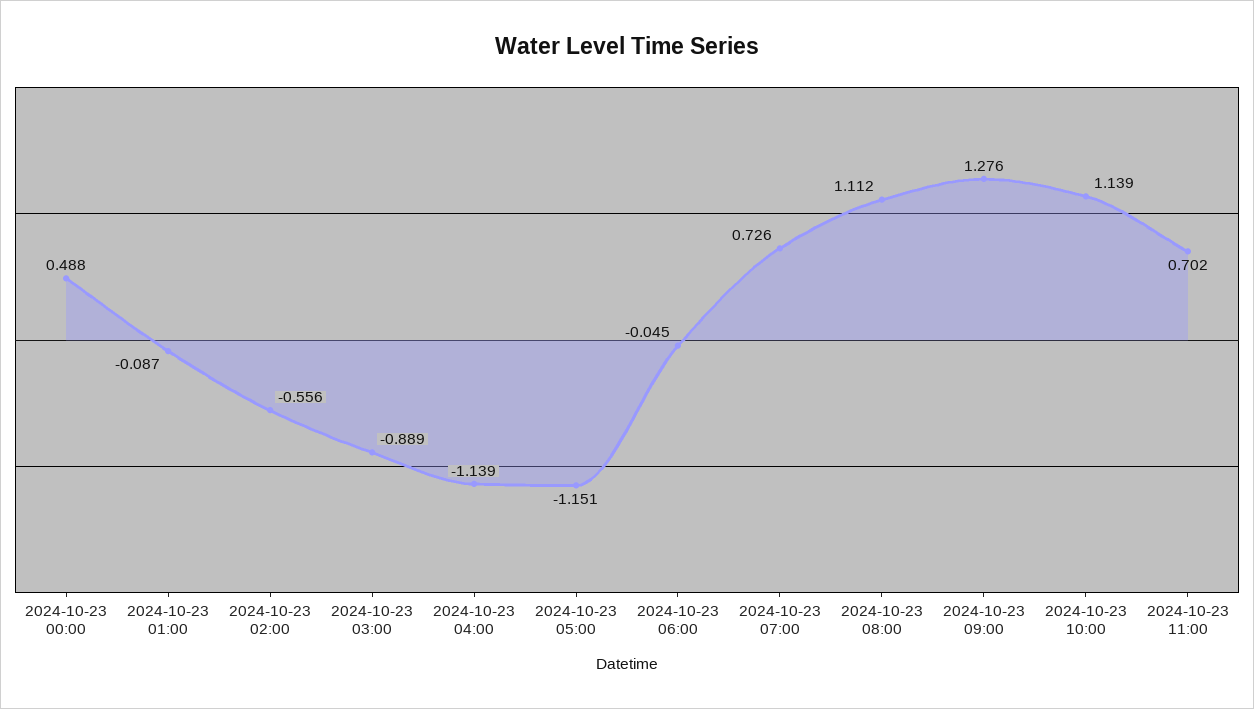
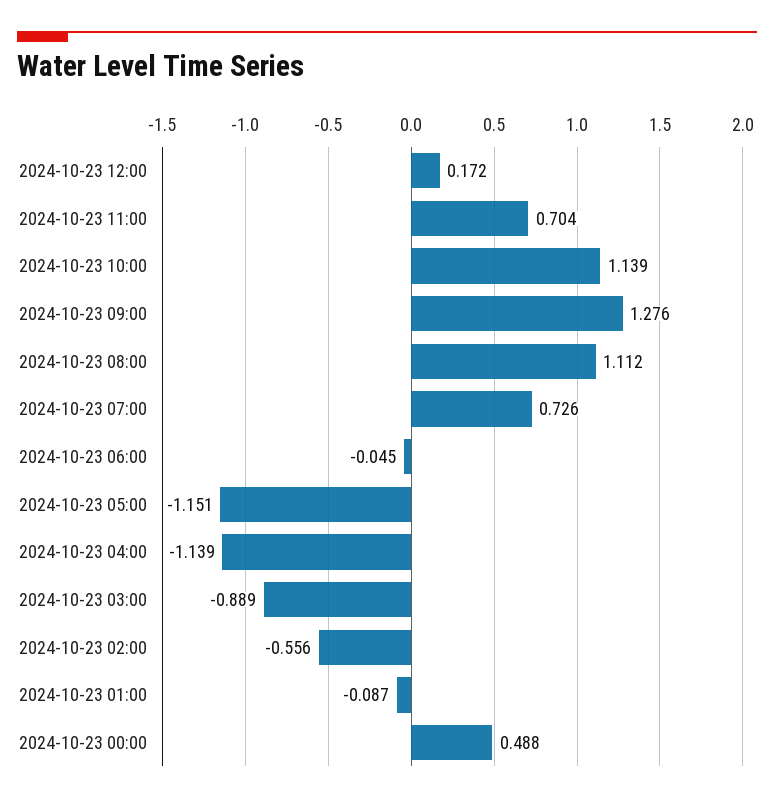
2024-10-23 11:00: 0.702 -> 0.704
2024-10-23 12:00: none -> 0.172

